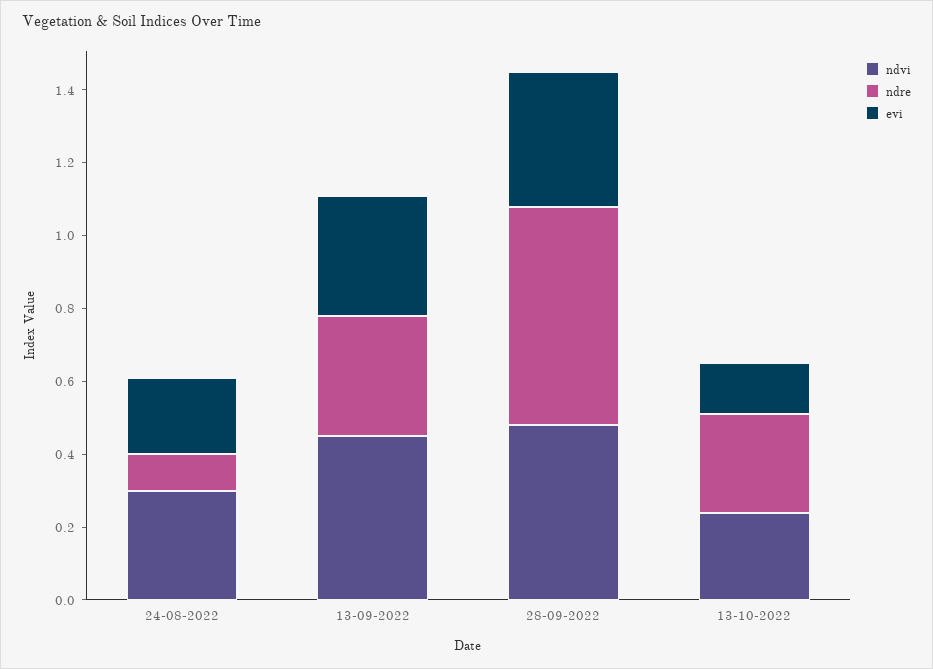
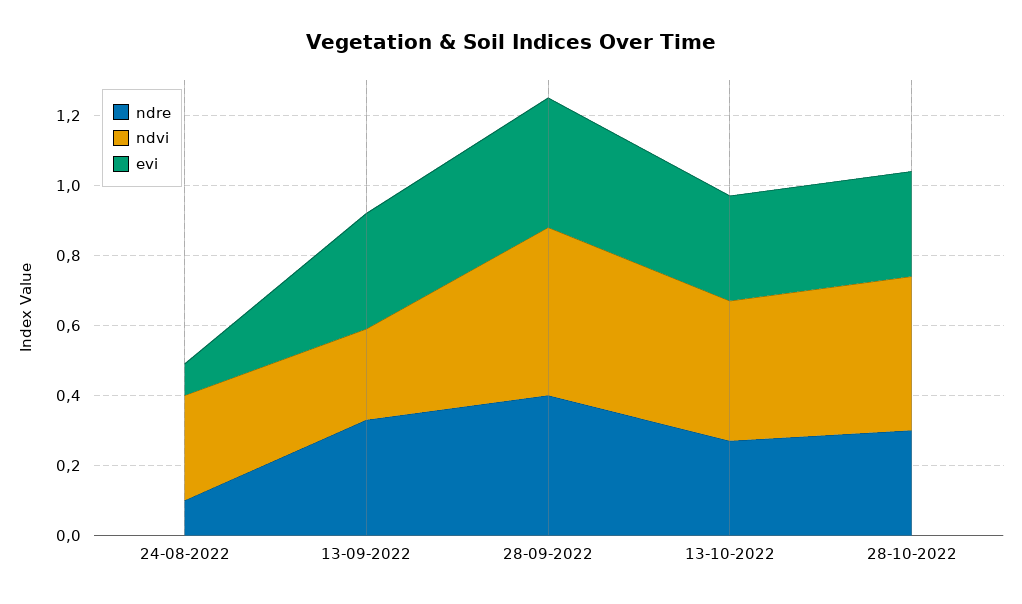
evi, 24-08-2022: 0.2 -> 0.1
ndvi, 13-09-2022: 0.45 -> 0.25
ndre, 28-09-2022: 0.6 -> 0.4
ndvi, 13-10-2022: 0.25 -> 0.4
evi, 13-10-2022: 0.15 -> 0.3
ndre, 28-10-2022: none -> 0.3
ndvi, 28-10-2022: none -> 0.45
evi, 28-10-2022: none -> 0.3

